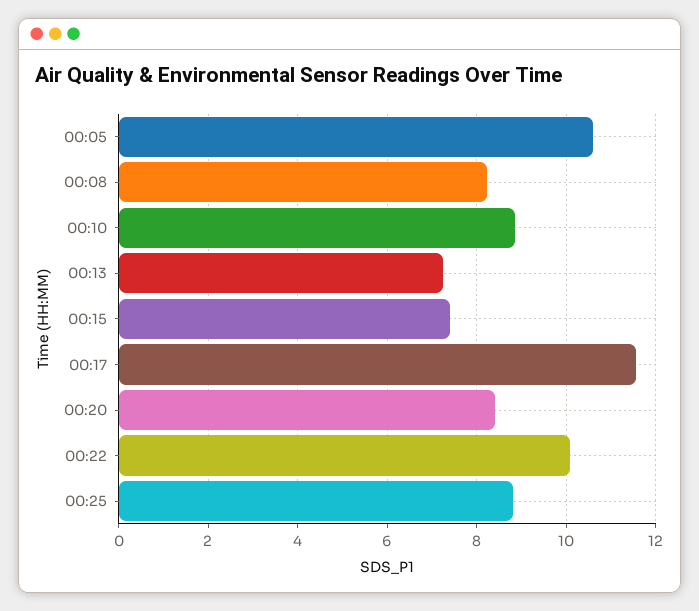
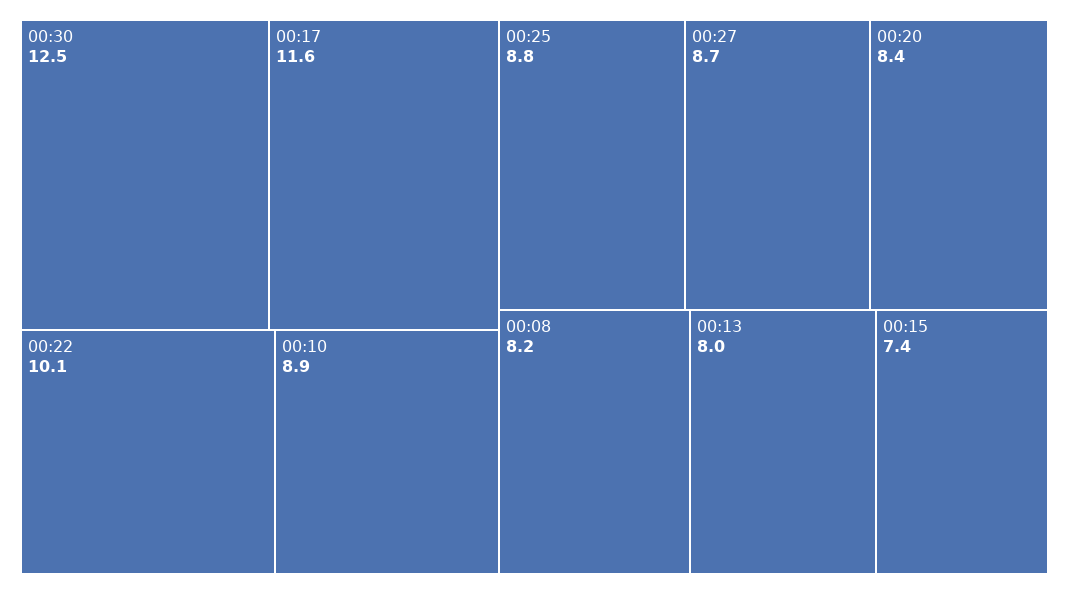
00:05: 10.6 -> none
00:13: 7.2 -> 8
00:30: none -> 12.5
00:27: none -> 8.7

